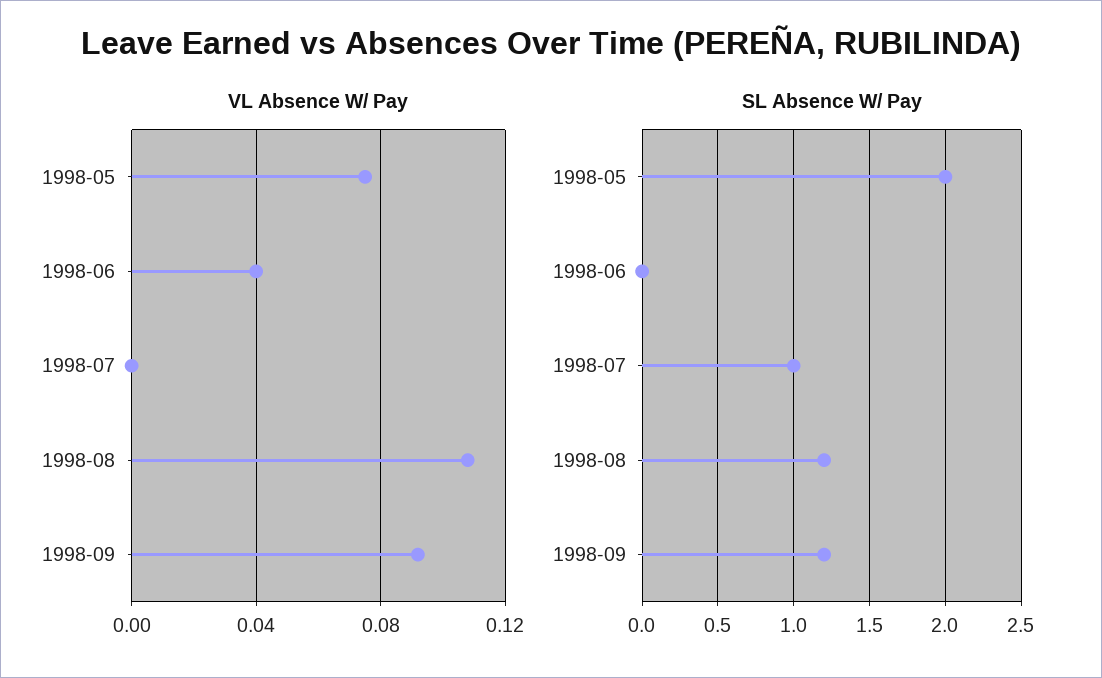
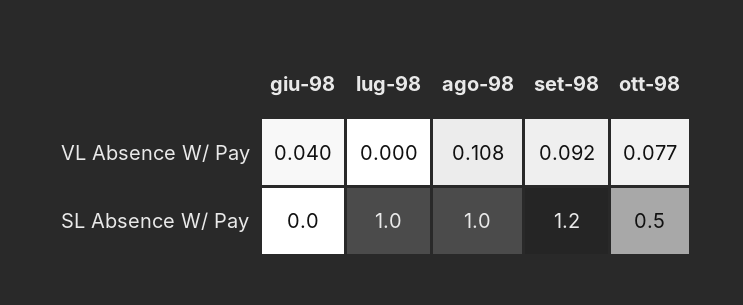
VL Absence W/ Pay, 1998-05: 0.075 -> none
SL Absence W/ Pay, 1998-05: 2 -> none
SL Absence W/ Pay, 1998-08: 1.2 -> 1
VL Absence W/ Pay, ott-98: none -> 0.077
SL Absence W/ Pay, ott-98: none -> 0.5

